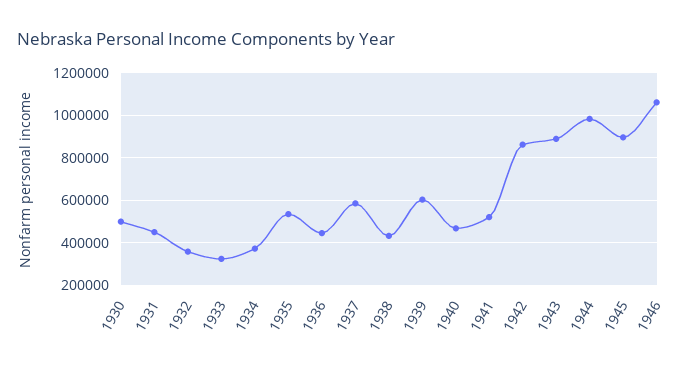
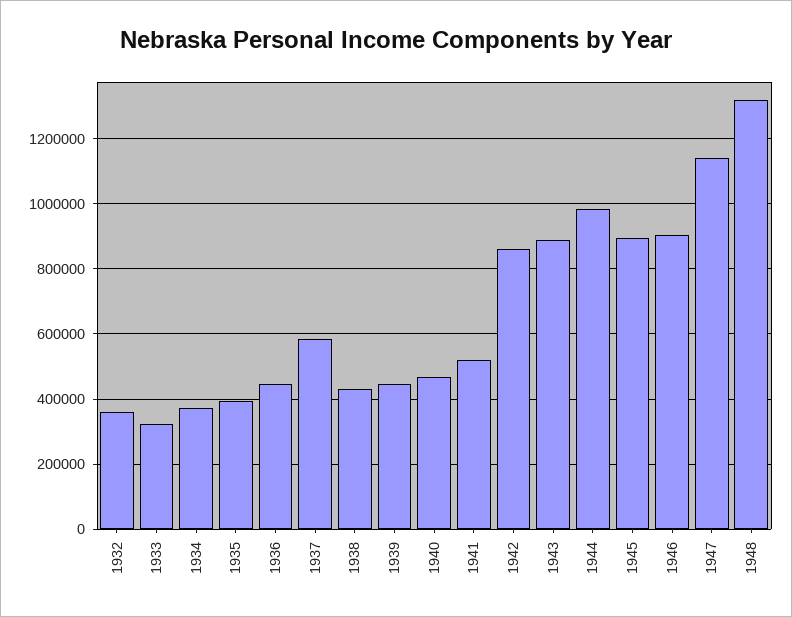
1930: 500000 -> none
1931: 450000 -> none
1935: 550000 -> 400000
1939: 600000 -> 440000
1946: 1050000 -> 900000
1947: none -> 1140000
1948: none -> 1320000

